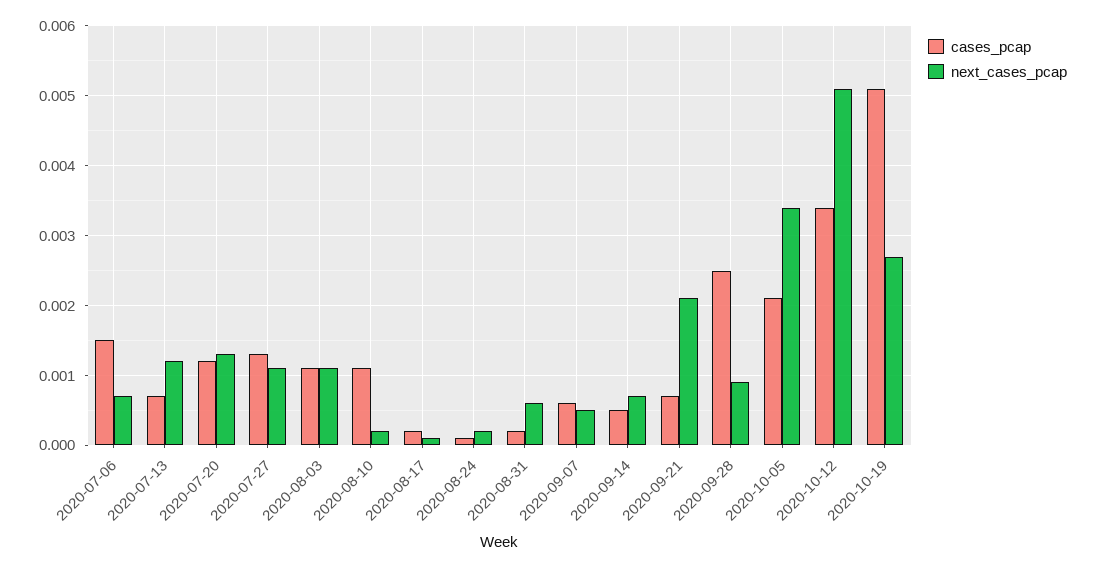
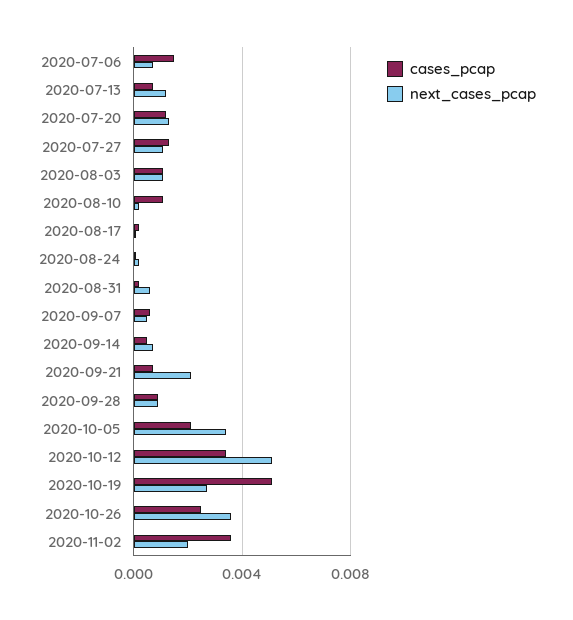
cases_pcap, 2020-09-28: 0.0025 -> 0.001
cases_pcap, 2020-10-26: none -> 0.0025
next_cases_pcap, 2020-10-26: none -> 0.0035
cases_pcap, 2020-11-02: none -> 0.0035
next_cases_pcap, 2020-11-02: none -> 0.002

